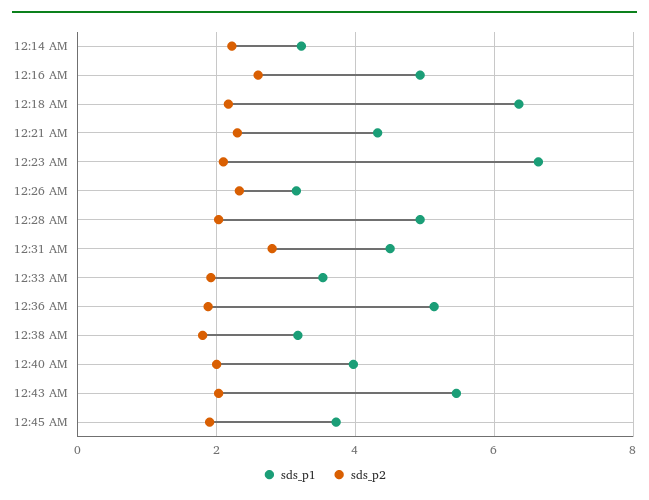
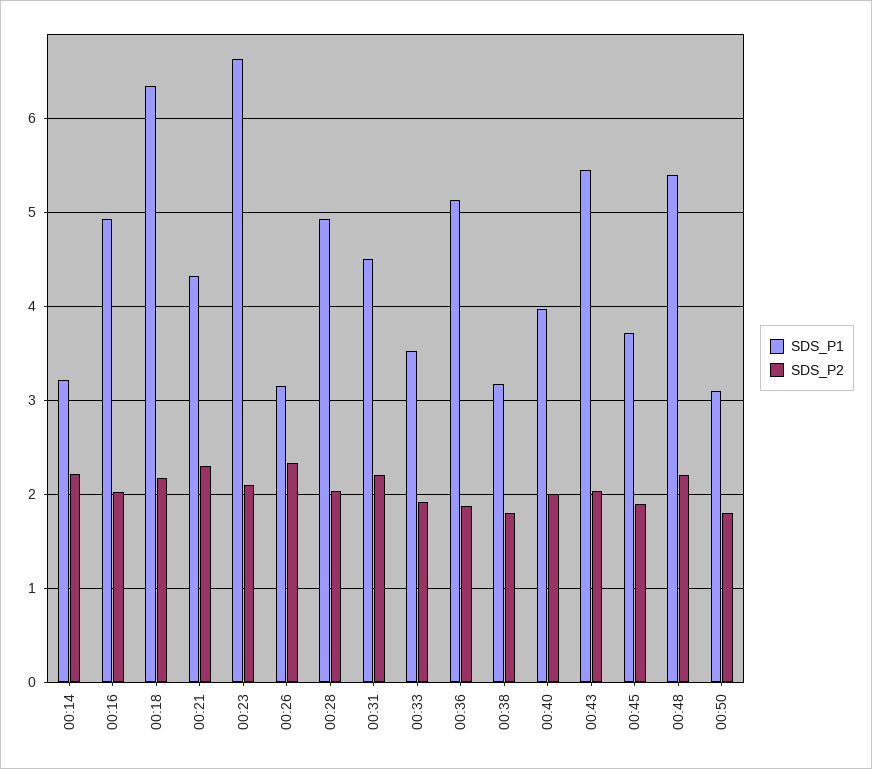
sds_p2, 12:16 AM: 2.6 -> 2
sds_p2, 12:31 AM: 2.8 -> 2.2
sds_p1, 00:48: none -> 5.4
sds_p2, 00:48: none -> 2.2
sds_p1, 00:50: none -> 3.1
sds_p2, 00:50: none -> 1.8

